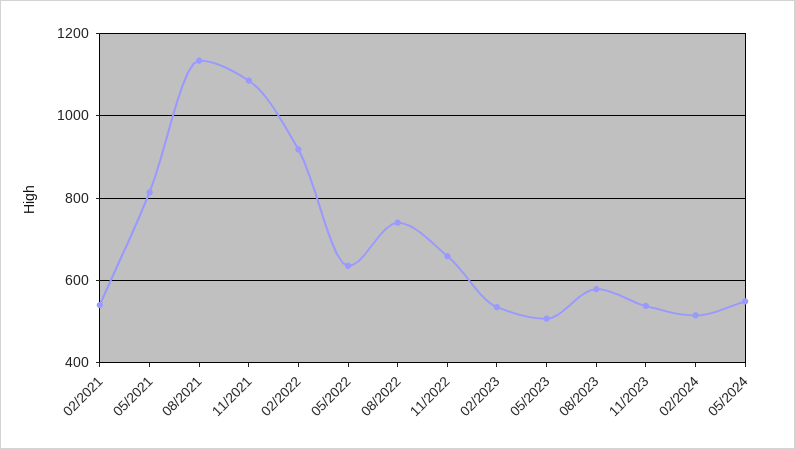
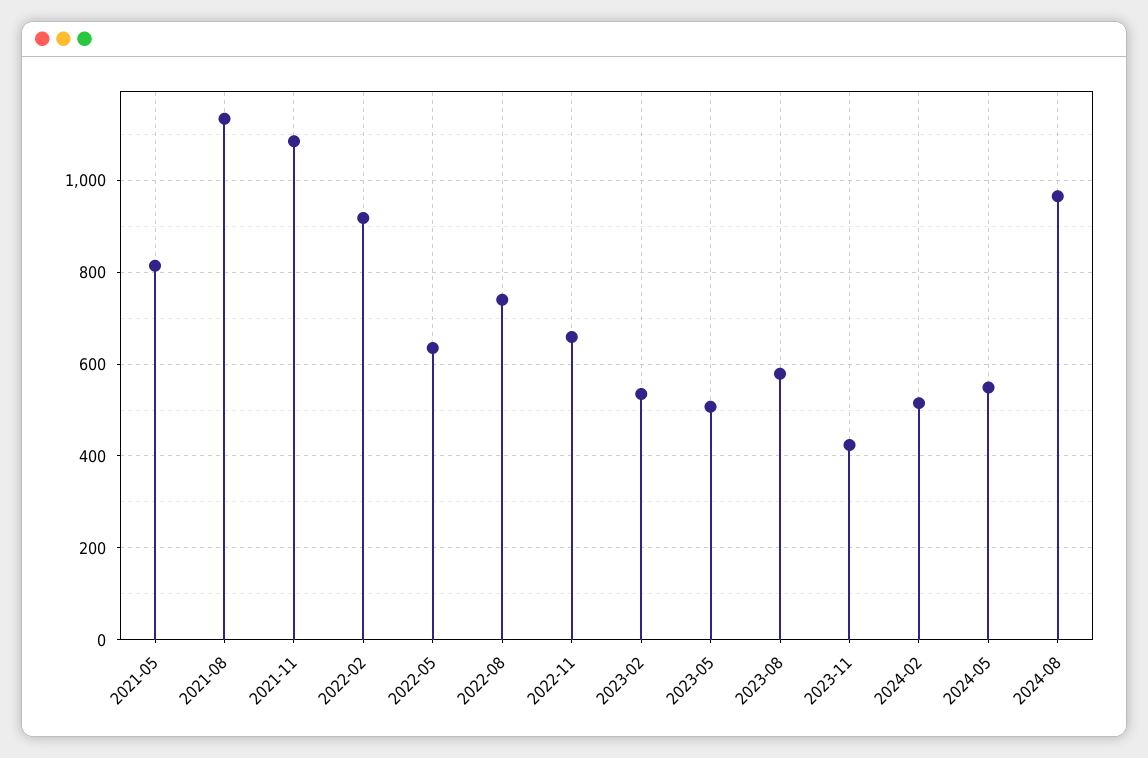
02/2021: 540 -> none
11/2023: 540 -> 420
2024-08: none -> 960

